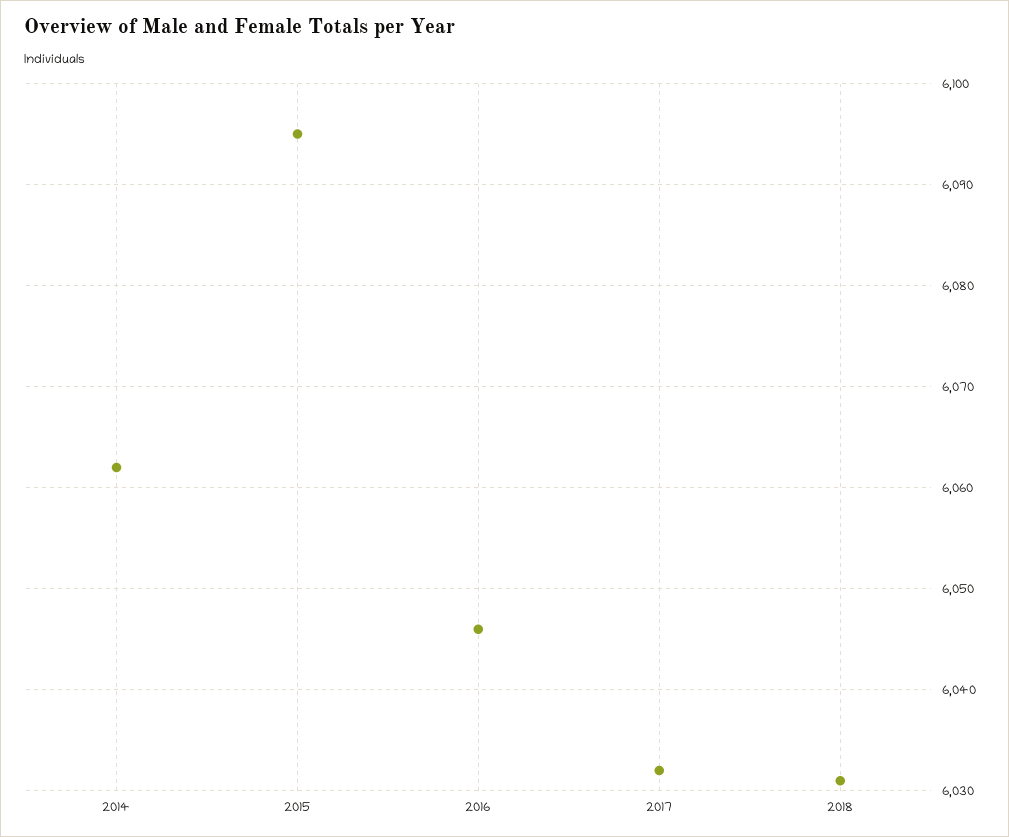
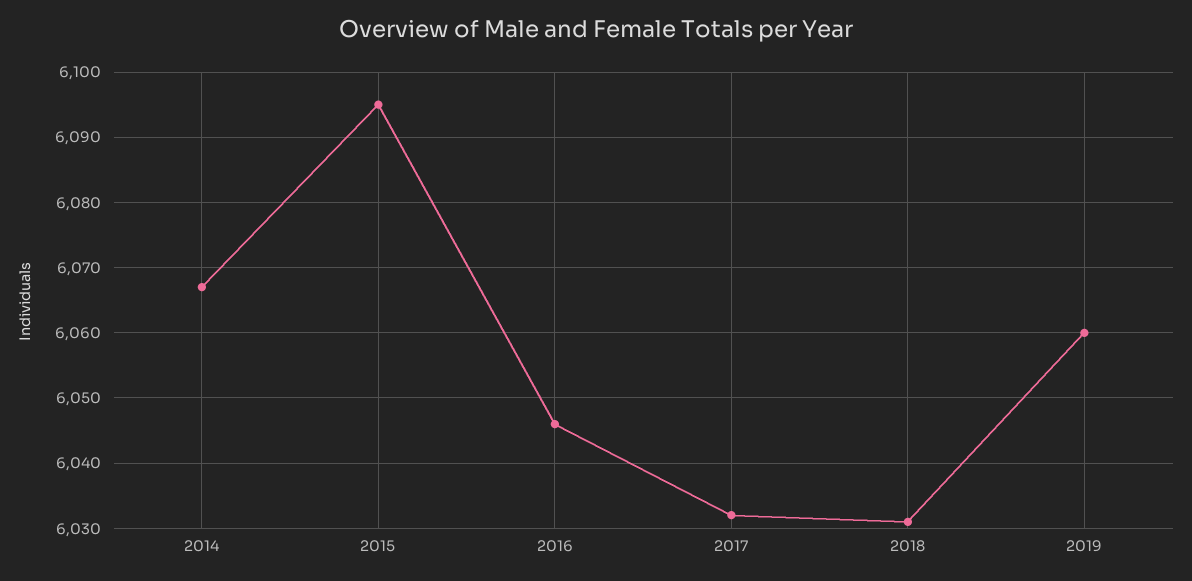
2014: 6062 -> 6067
2019: none -> 6060

